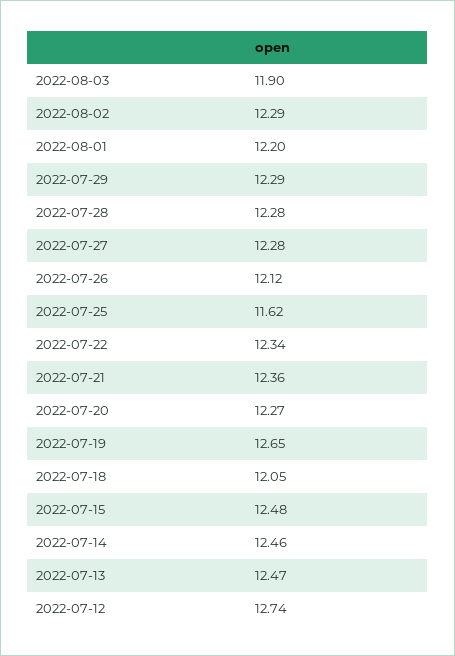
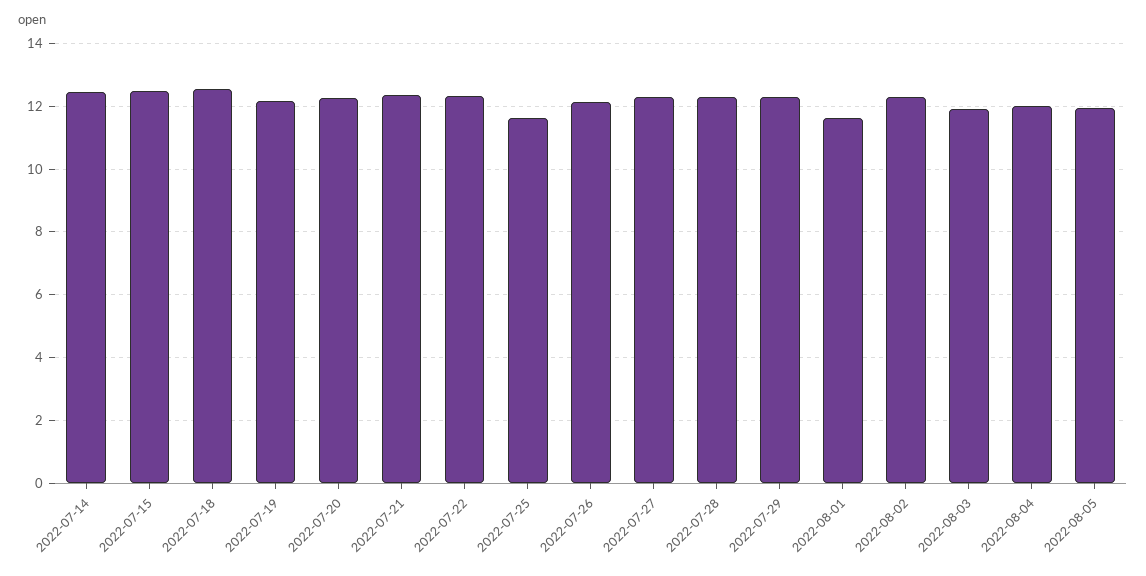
2022-08-01: 12.2 -> 11.6
2022-07-19: 12.65 -> 12.2
2022-07-18: 12.05 -> 12.6
2022-07-13: 12.47 -> none
2022-07-12: 12.74 -> none
2022-08-04: none -> 12
2022-08-05: none -> 12

